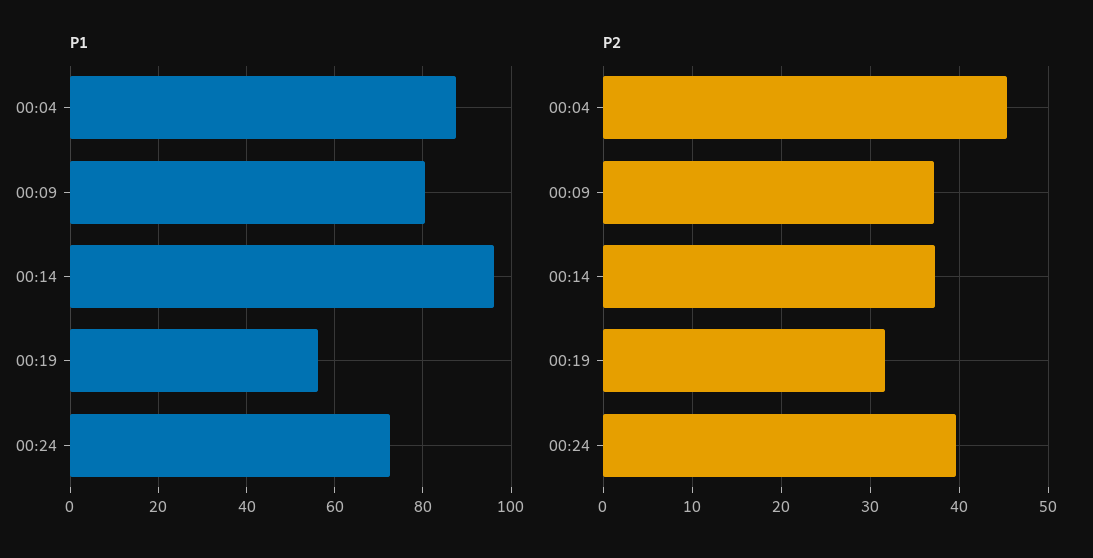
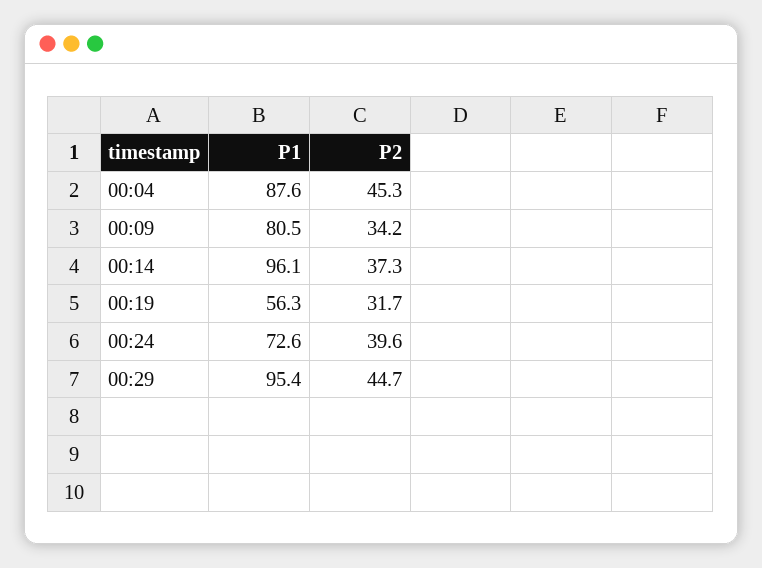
P2, 00:09: 37 -> 34.2
P1, 00:29: none -> 95.4
P2, 00:29: none -> 44.7

